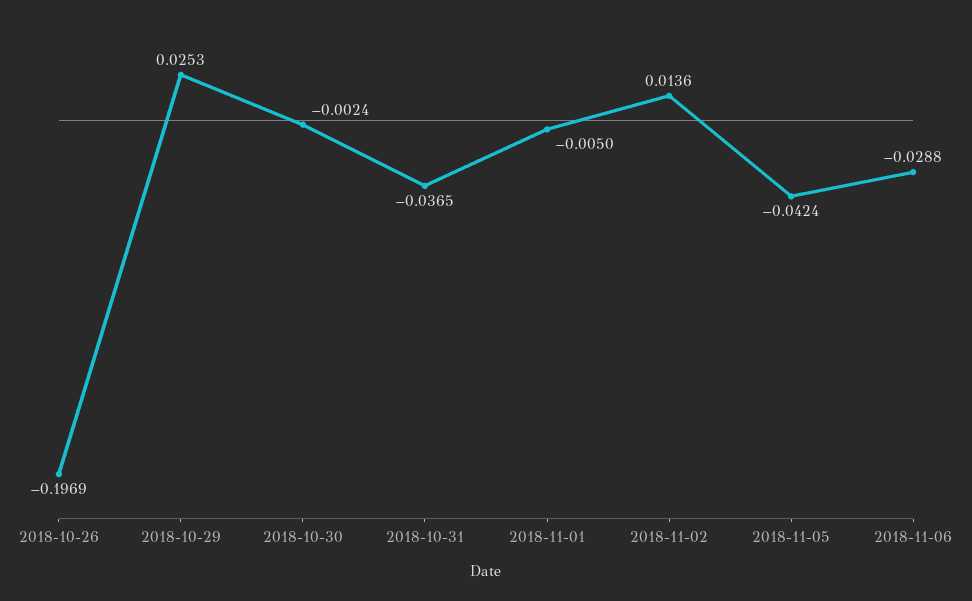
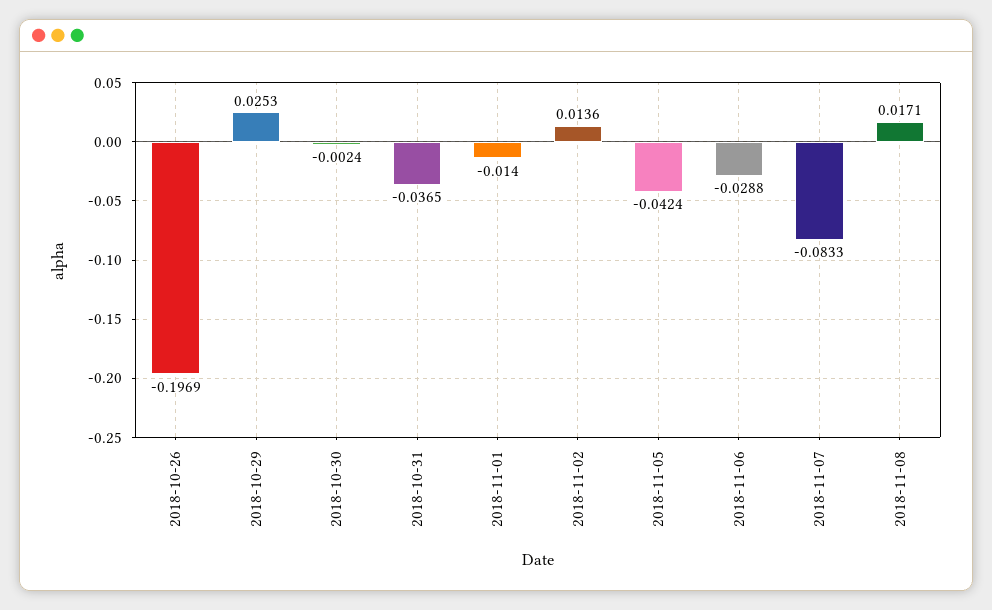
2018-11-01: -0.005 -> -0.014
2018-11-07: none -> -0.0833
2018-11-08: none -> 0.0171

